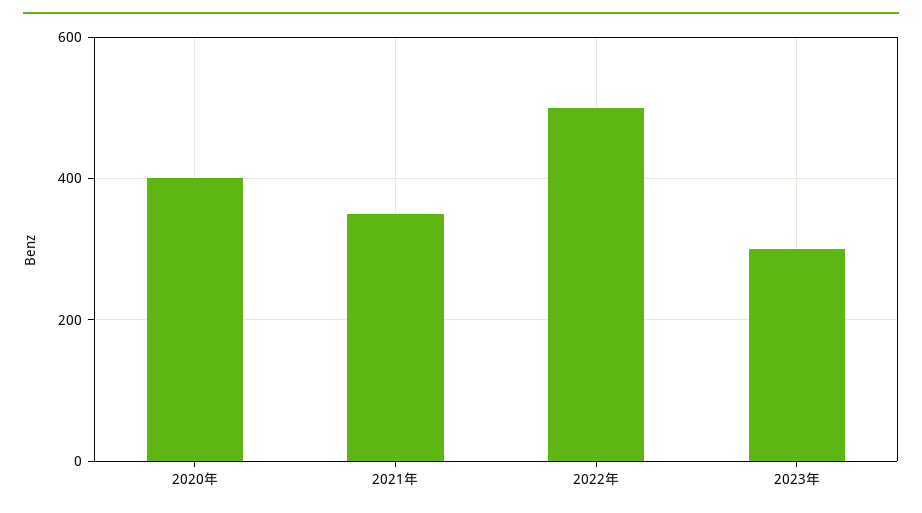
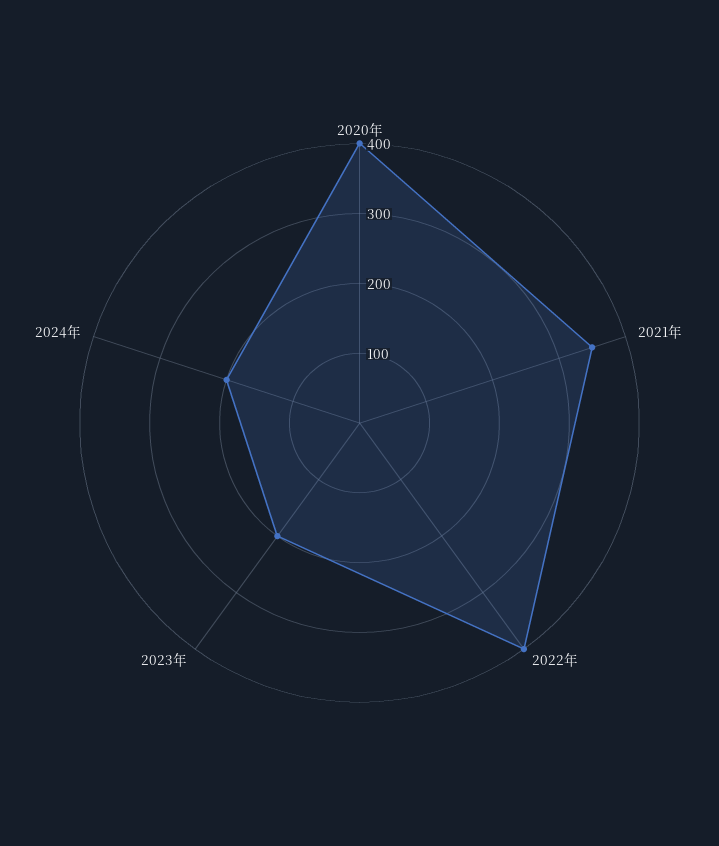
2022年: 500 -> 400
2023年: 300 -> 200
2024年: none -> 200

